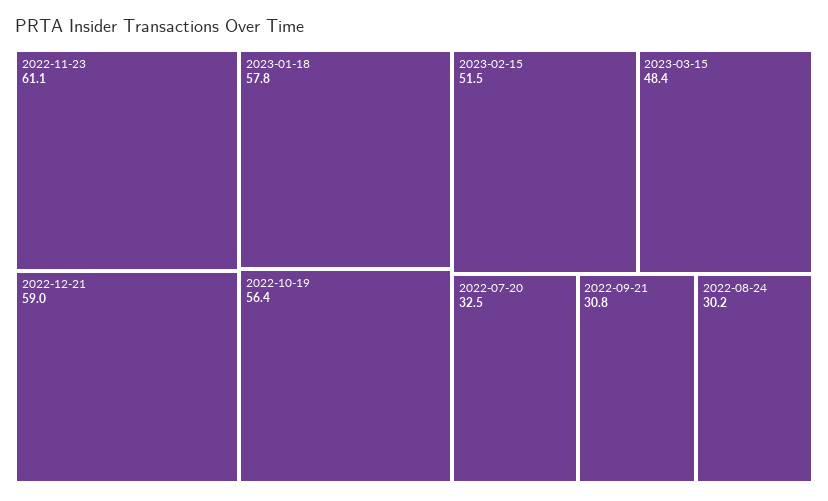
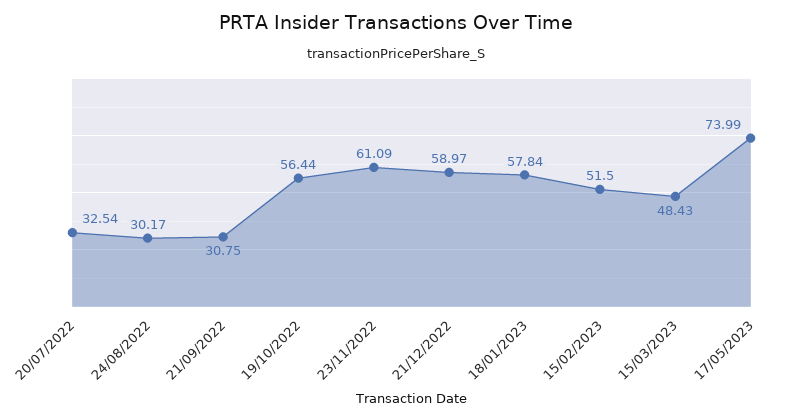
17/05/2023: none -> 73.99

